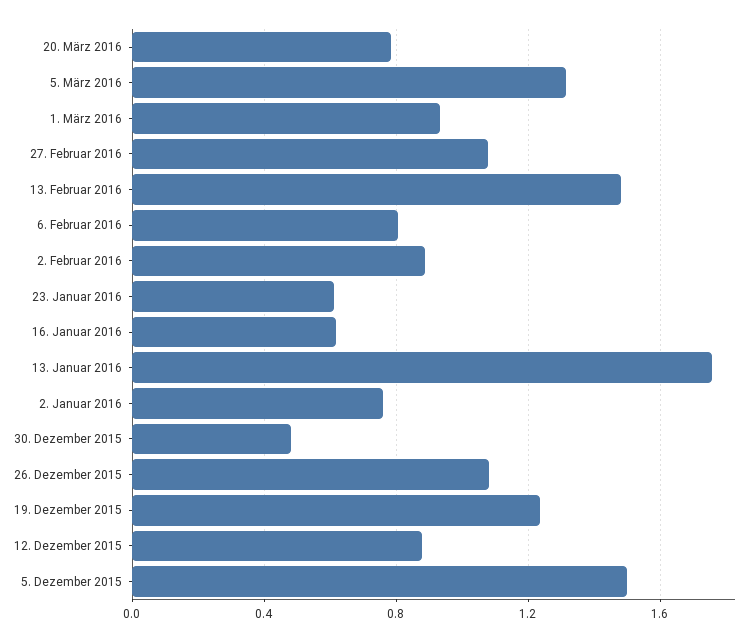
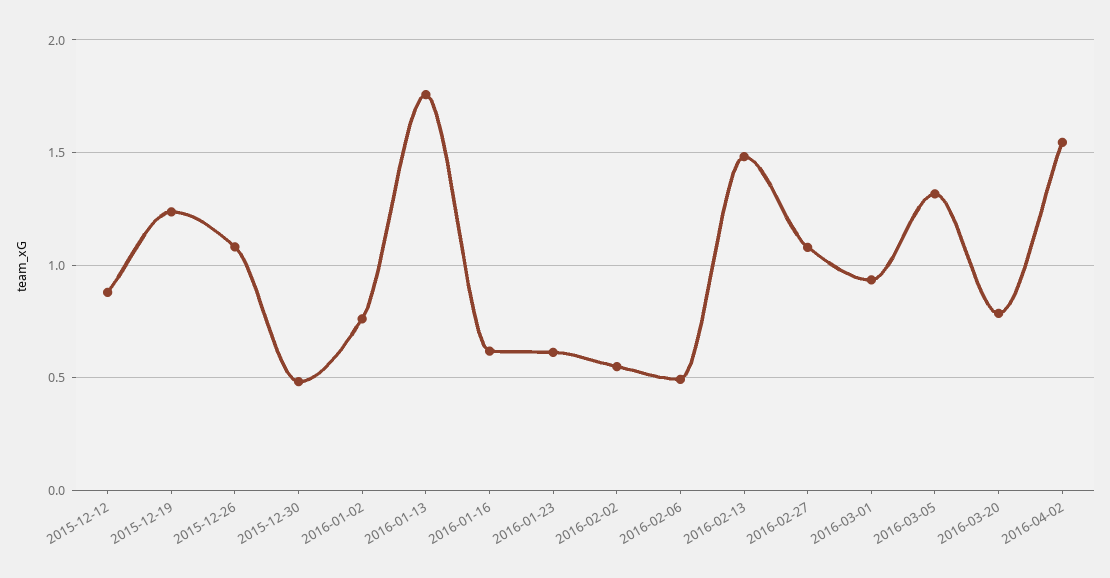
6. Februar 2016: 0.8 -> 0.5
2. Februar 2016: 0.9 -> 0.55
5. Dezember 2015: 1.5 -> none
2016-04-02: none -> 1.55

